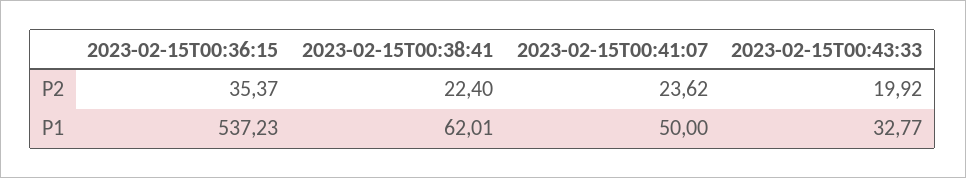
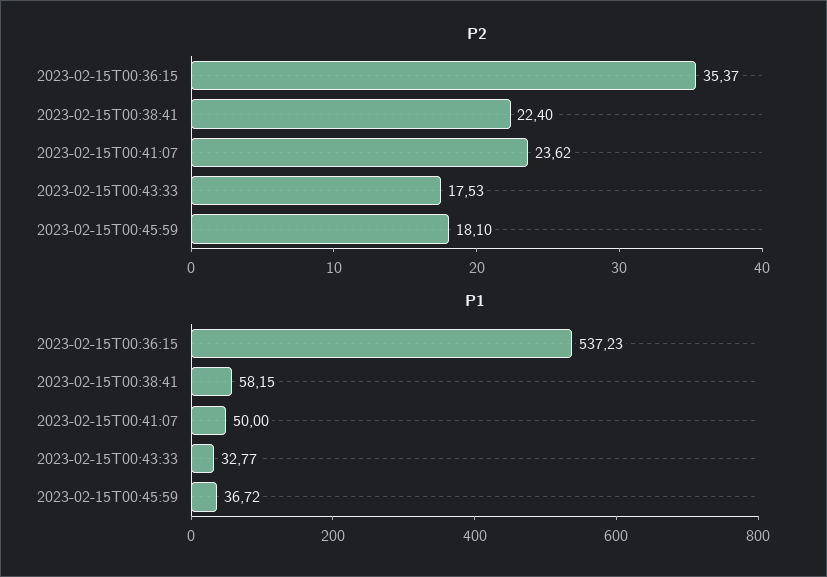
P2, 2023-02-15T00:43:33: 19.92 -> 17.53
P1, 2023-02-15T00:38:41: 62.01 -> 58.15
P2, 2023-02-15T00:45:59: none -> 18.1
P1, 2023-02-15T00:45:59: none -> 36.72

